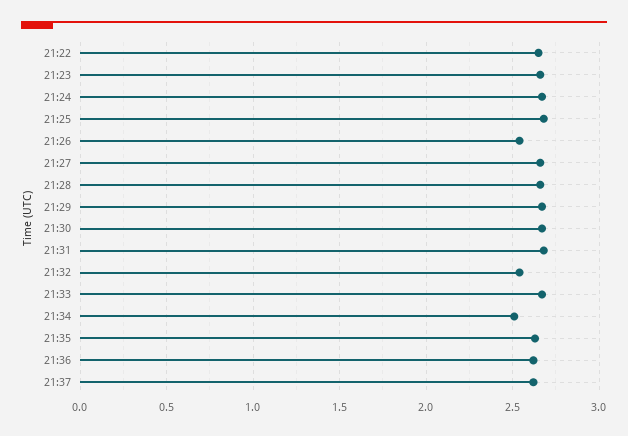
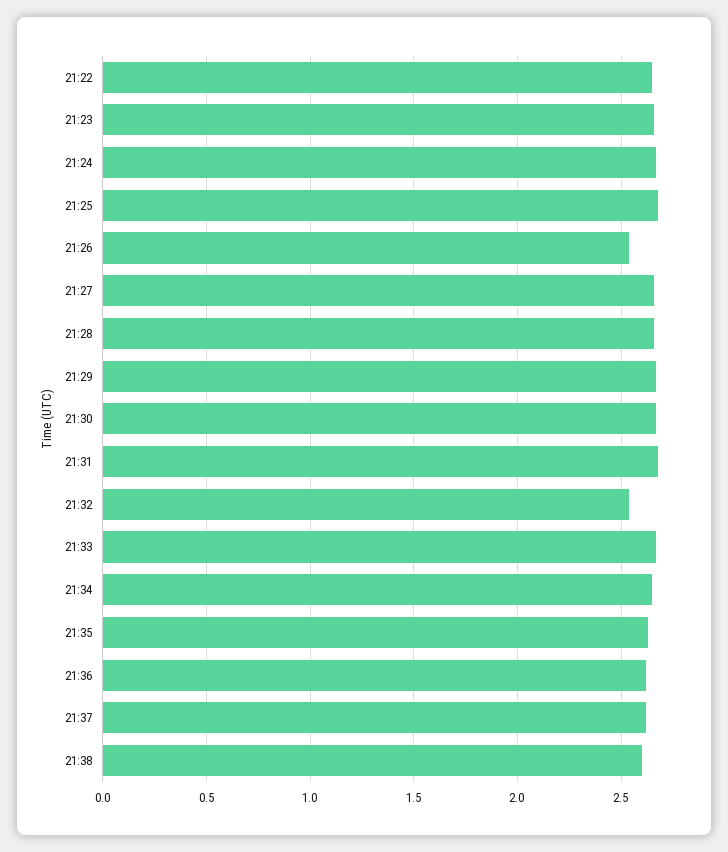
21:34: 2.5 -> 2.65
21:38: none -> 2.6

